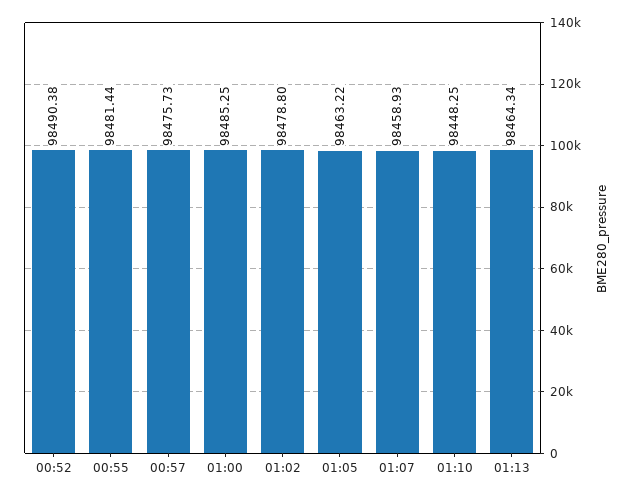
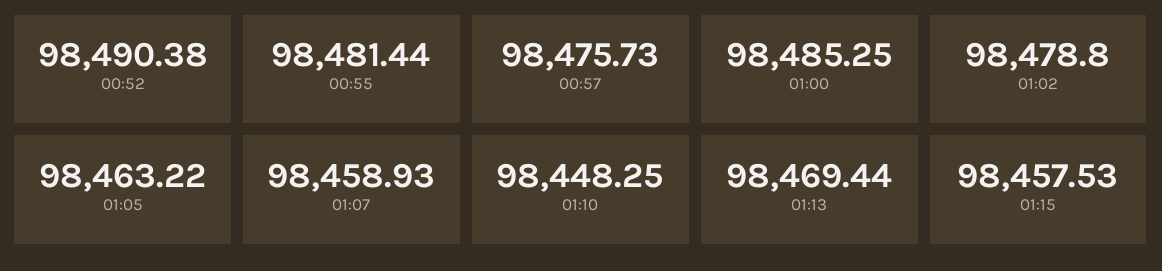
01:13: 98464.34 -> 98469.44
01:15: none -> 98457.53

